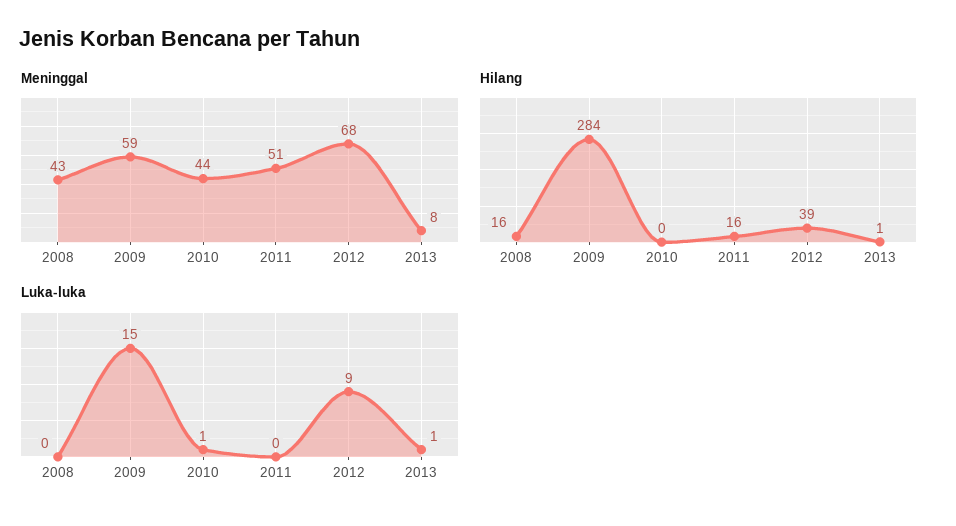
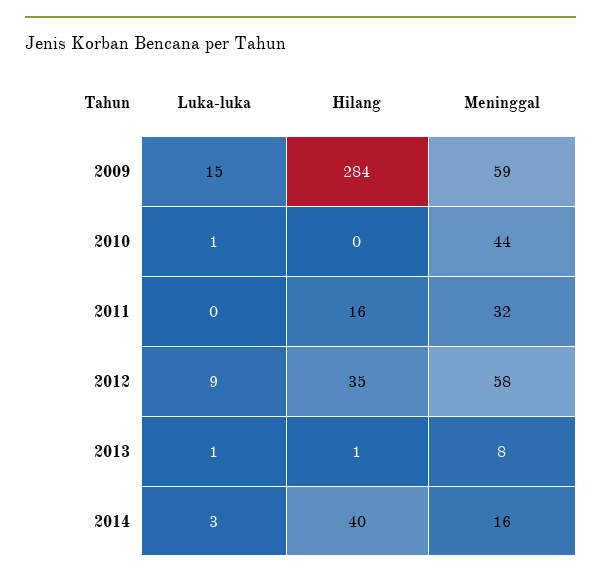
Meninggal, 2008: 43 -> none
Meninggal, 2011: 51 -> 32
Meninggal, 2012: 68 -> 58
Hilang, 2008: 16 -> none
Hilang, 2012: 39 -> 35
Luka-luka, 2008: 0 -> none
Luka-luka, 2014: none -> 3
Hilang, 2014: none -> 40
Meninggal, 2014: none -> 16

